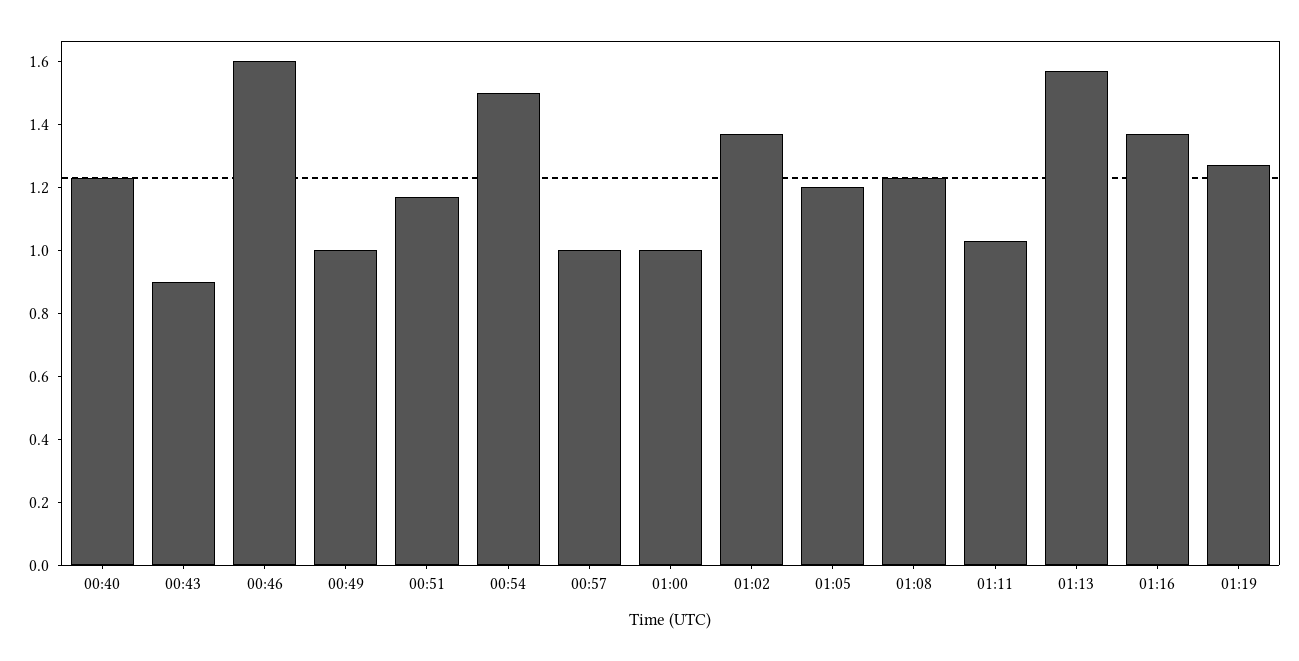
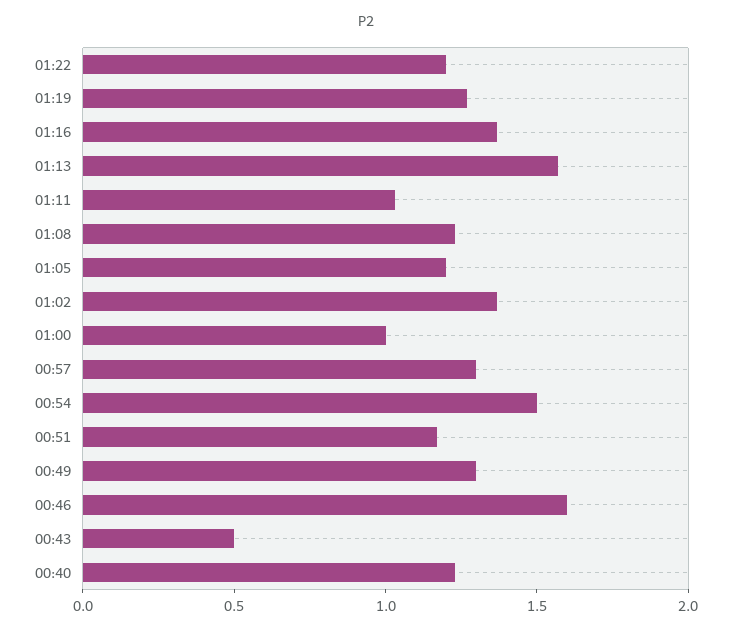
00:43: 0.9 -> 0.5
00:49: 1 -> 1.3
00:57: 1 -> 1.3
01:22: none -> 1.2

